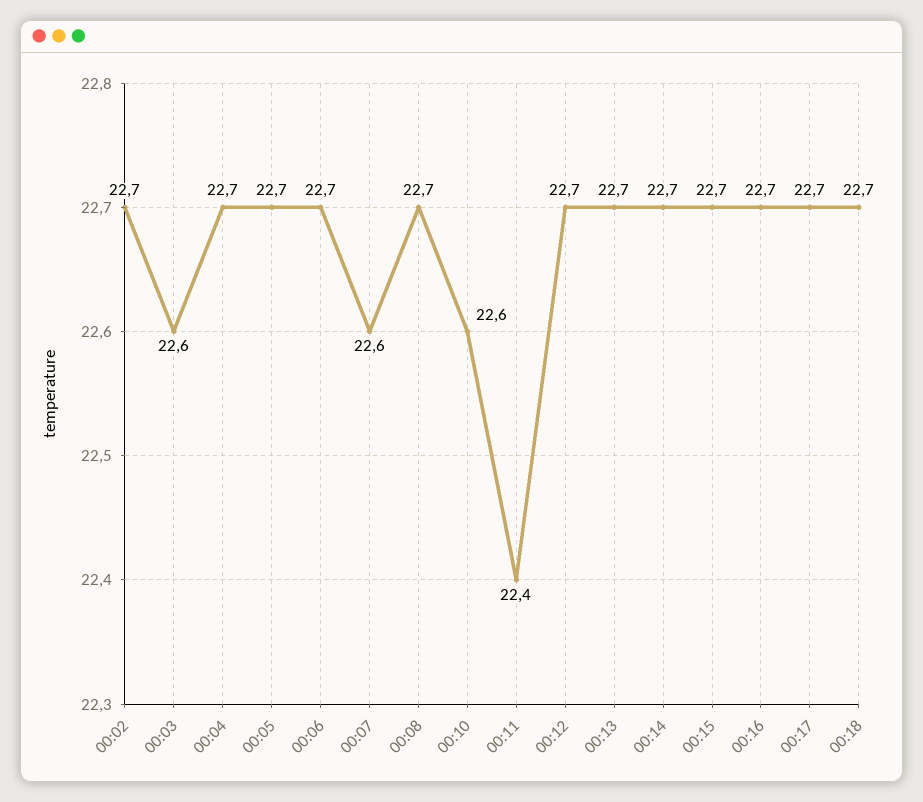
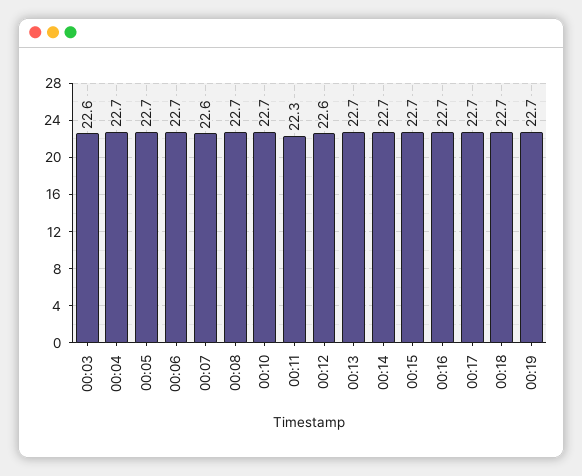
00:02: 22.7 -> none
00:10: 22.6 -> 22.7
00:11: 22.4 -> 22.3
00:12: 22.7 -> 22.6
00:19: none -> 22.7

